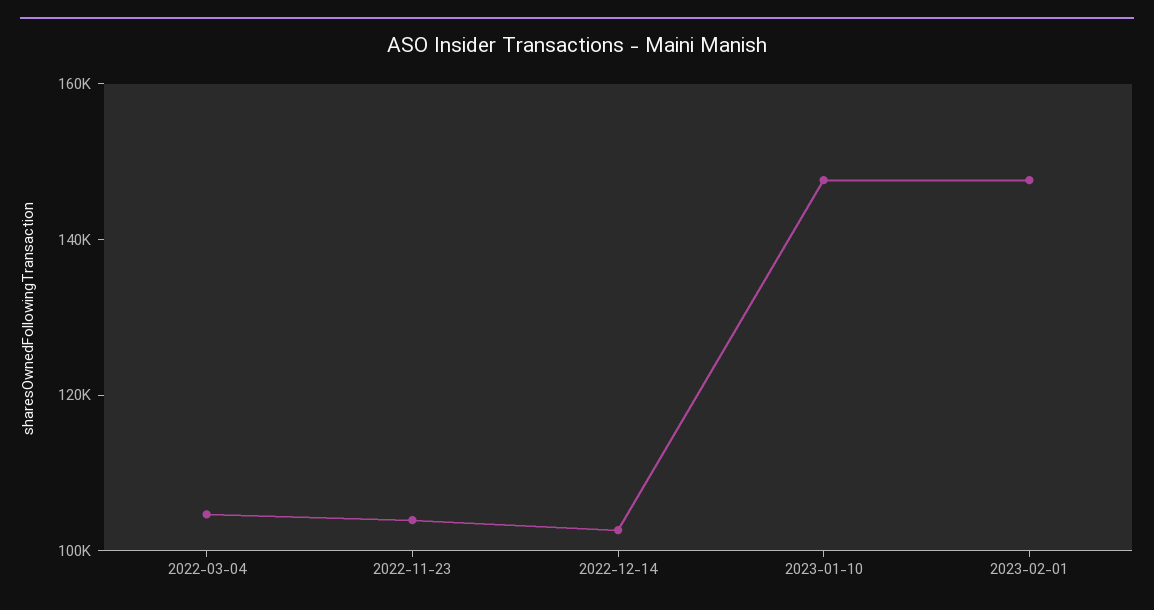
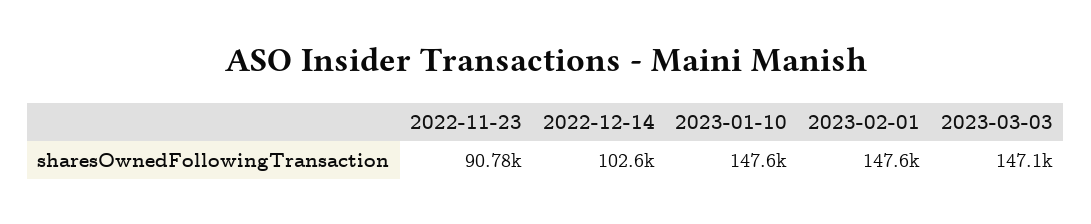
2022-03-04: 105000 -> none
2022-11-23: 105000 -> 90780
2023-03-03: none -> 147100

